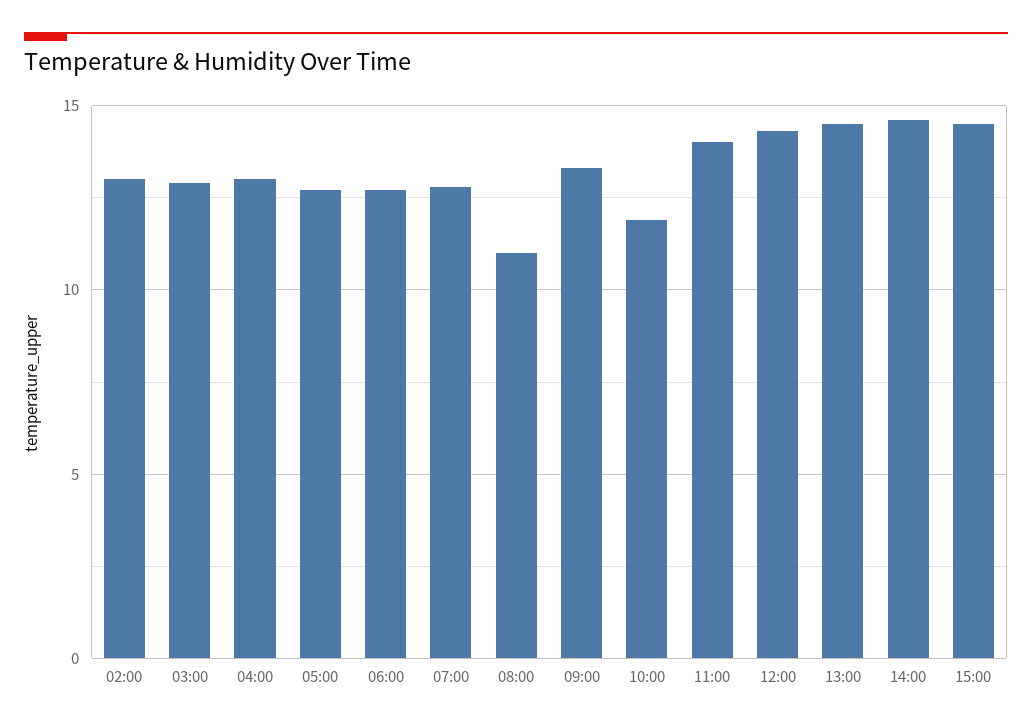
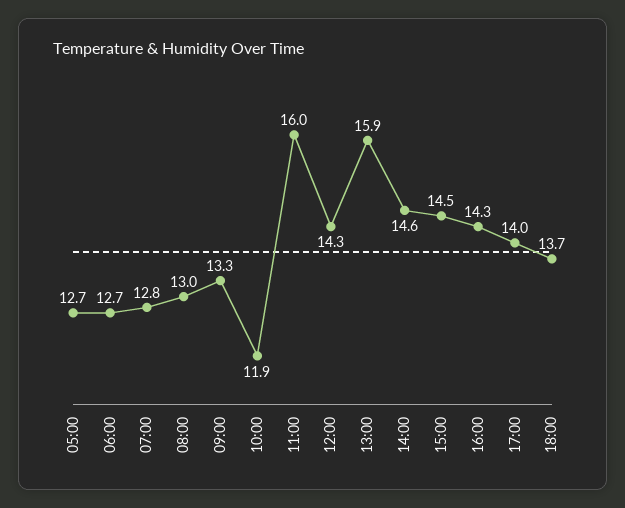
02:00: 13 -> none
03:00: 13 -> none
04:00: 13 -> none
08:00: 11 -> 13
11:00: 14 -> 16
13:00: 14.5 -> 15.9
16:00: none -> 14.3
17:00: none -> 14
18:00: none -> 13.7

